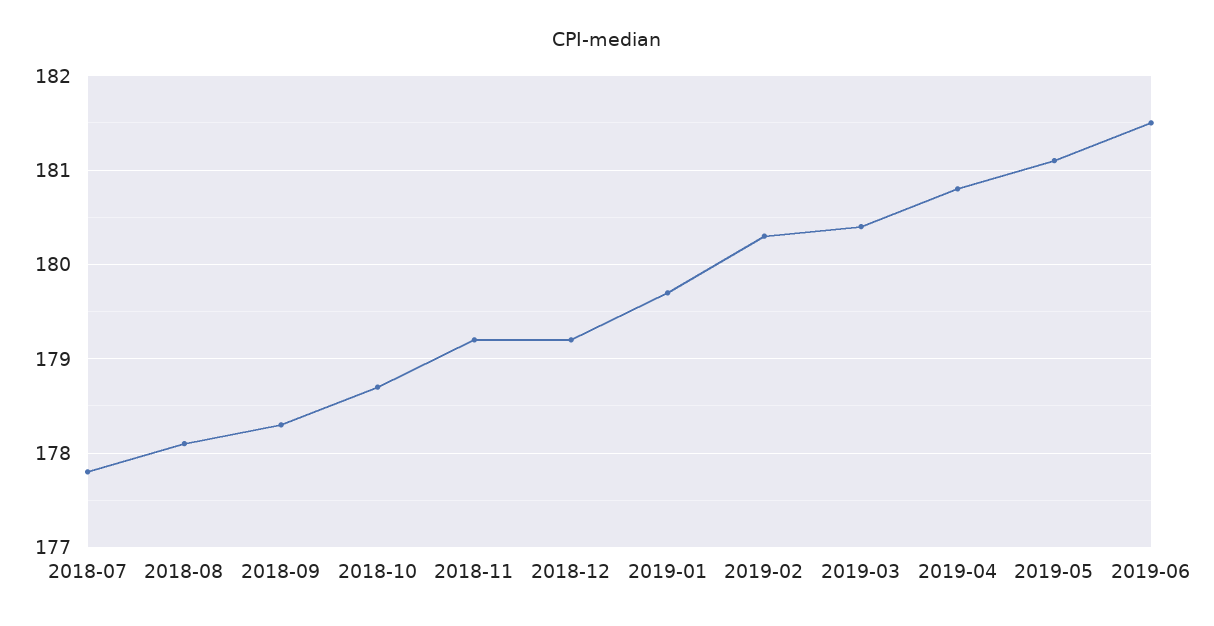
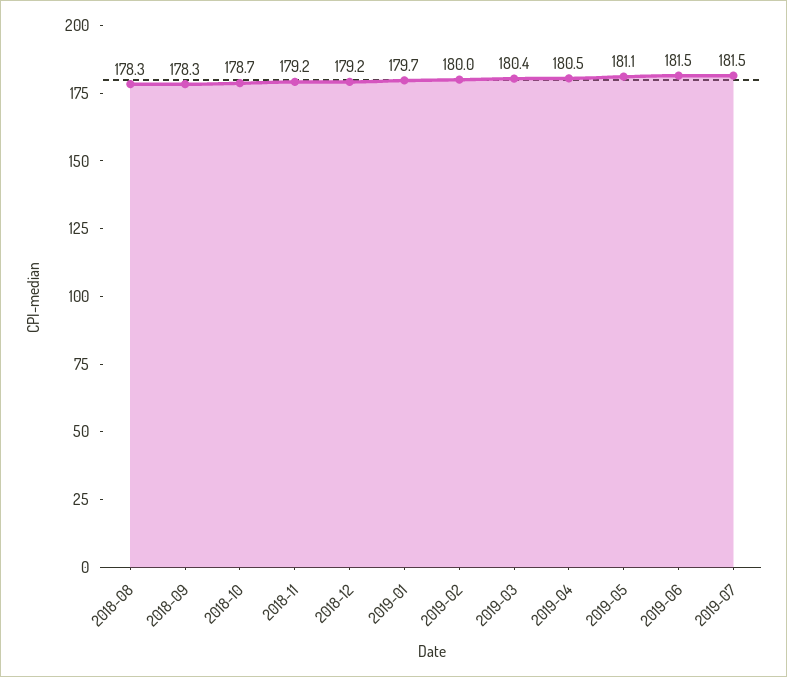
2018-07: 177.8 -> none
2018-08: 178.1 -> 178.3
2019-02: 180.3 -> 180
2019-04: 180.8 -> 180.5
2019-07: none -> 181.5

